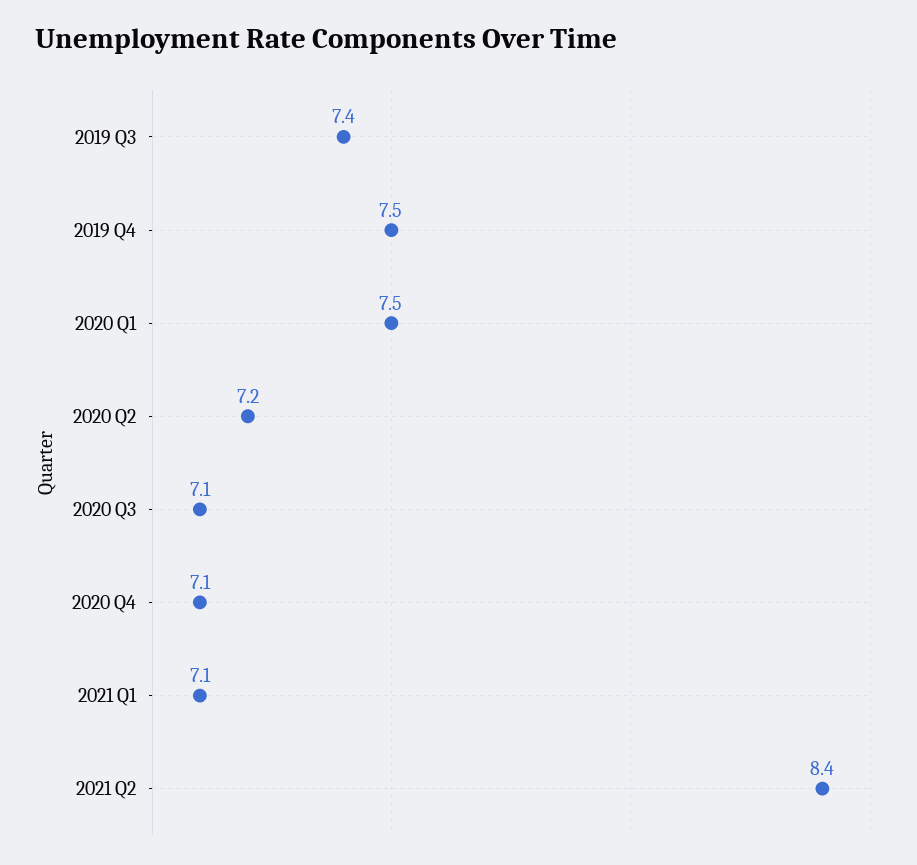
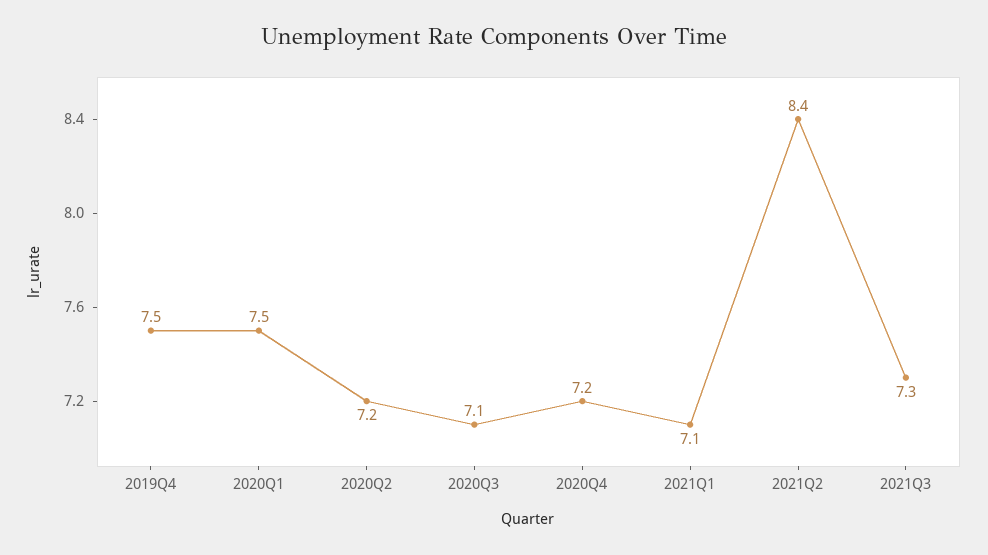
2019 Q3: 7.4 -> none
2020 Q4: 7.1 -> 7.2
2021Q3: none -> 7.3

